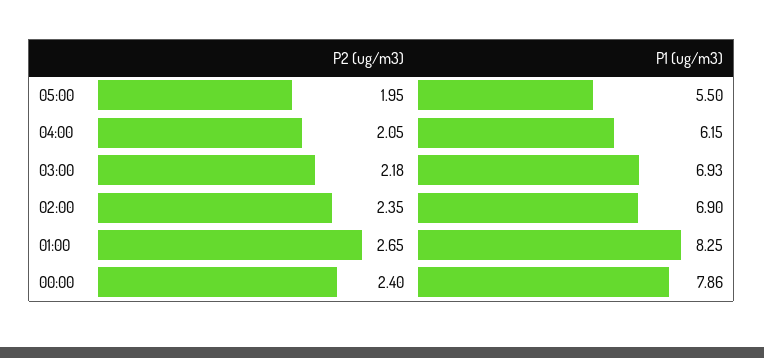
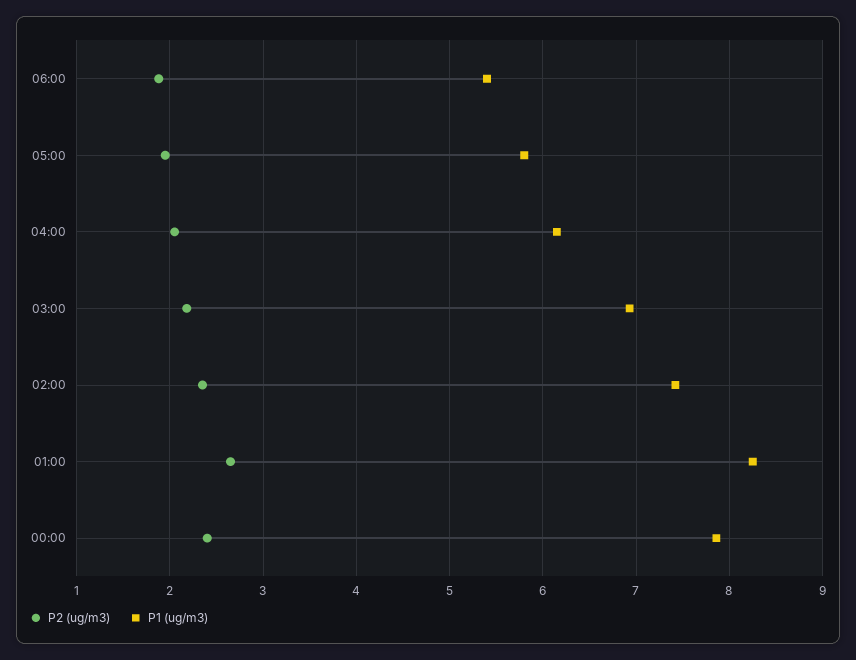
P1 (ug/m3), 05:00: 5.5 -> 5.8
P1 (ug/m3), 02:00: 6.9 -> 7.4
P2 (ug/m3), 06:00: none -> 1.9
P1 (ug/m3), 06:00: none -> 5.4

